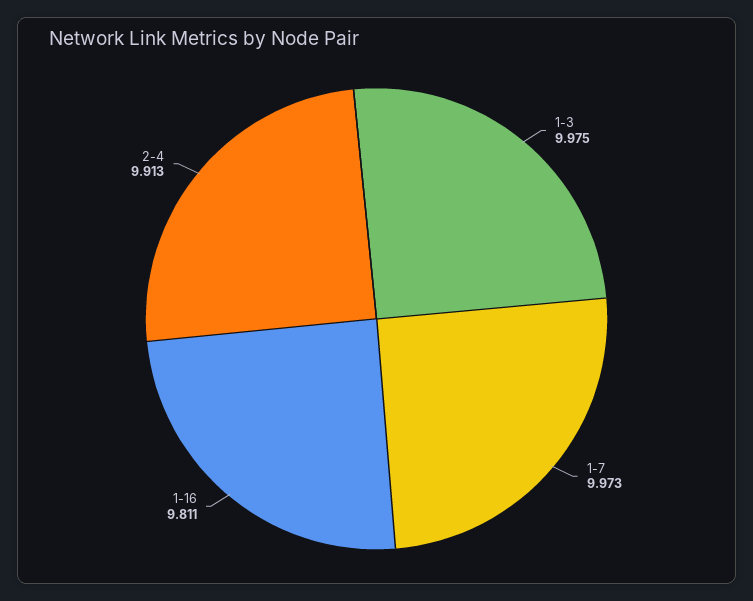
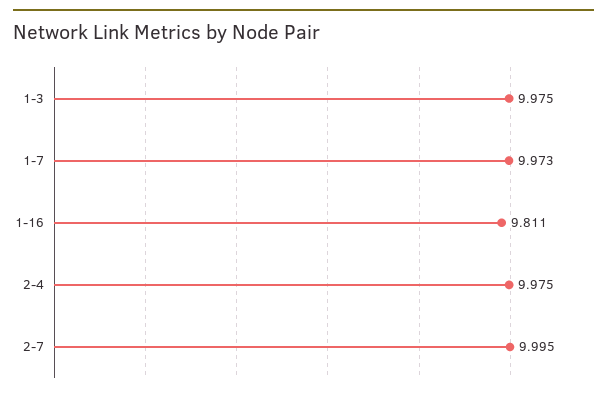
2-4: 9.913 -> 9.975
2-7: none -> 9.995

